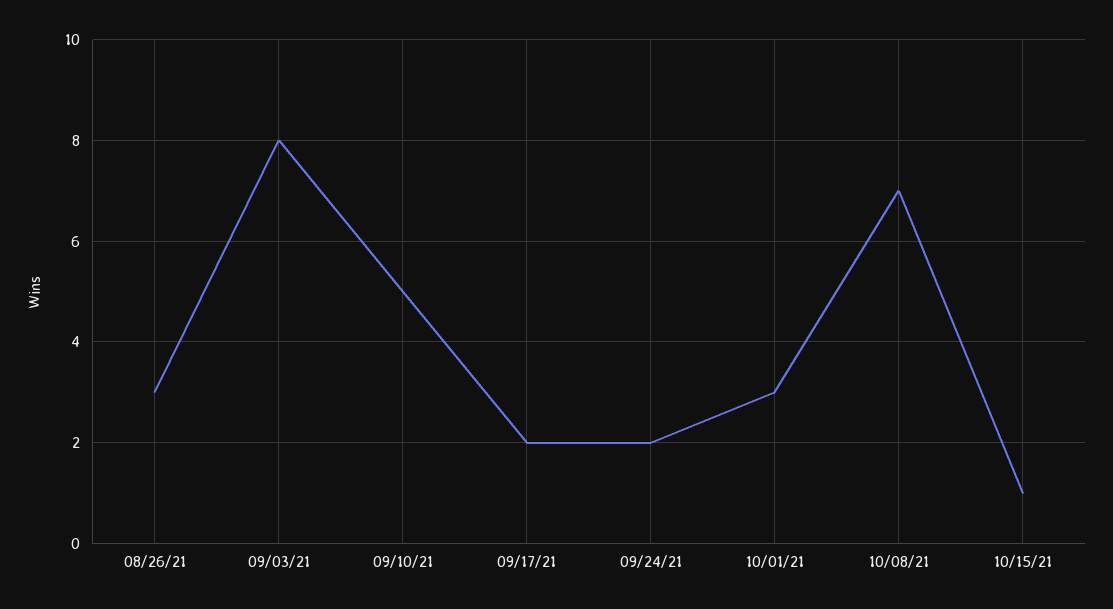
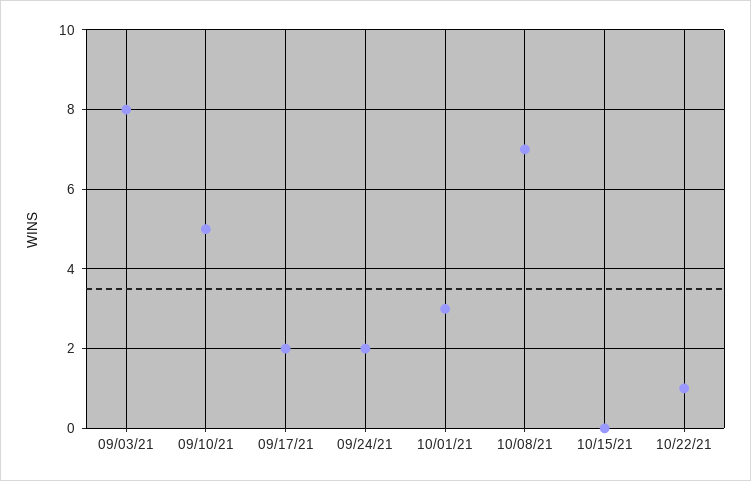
08/26/21: 3 -> none
10/15/21: 1 -> 0
10/22/21: none -> 1

